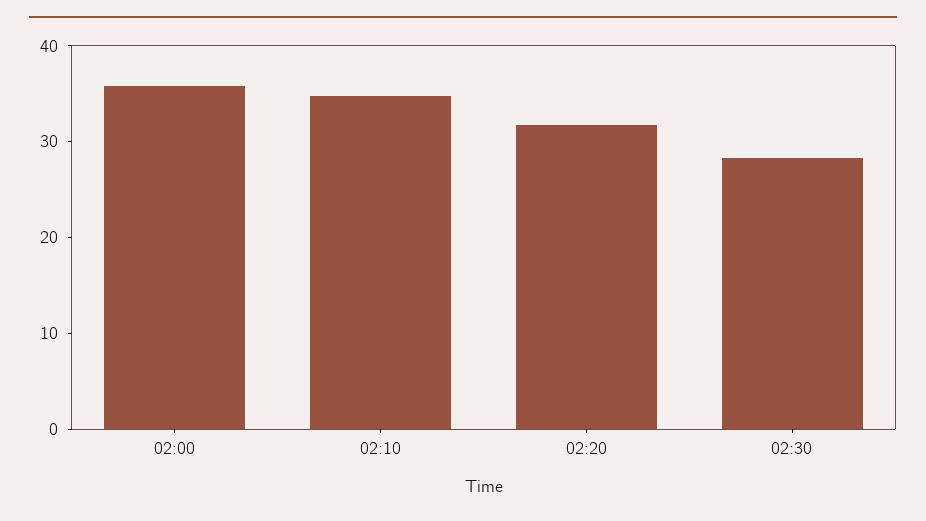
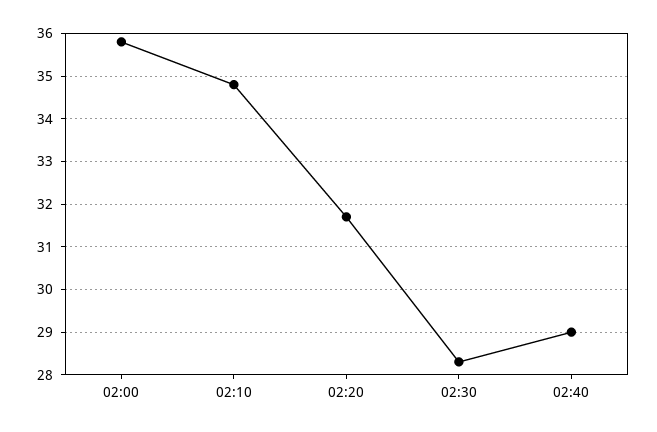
02:40: none -> 29

